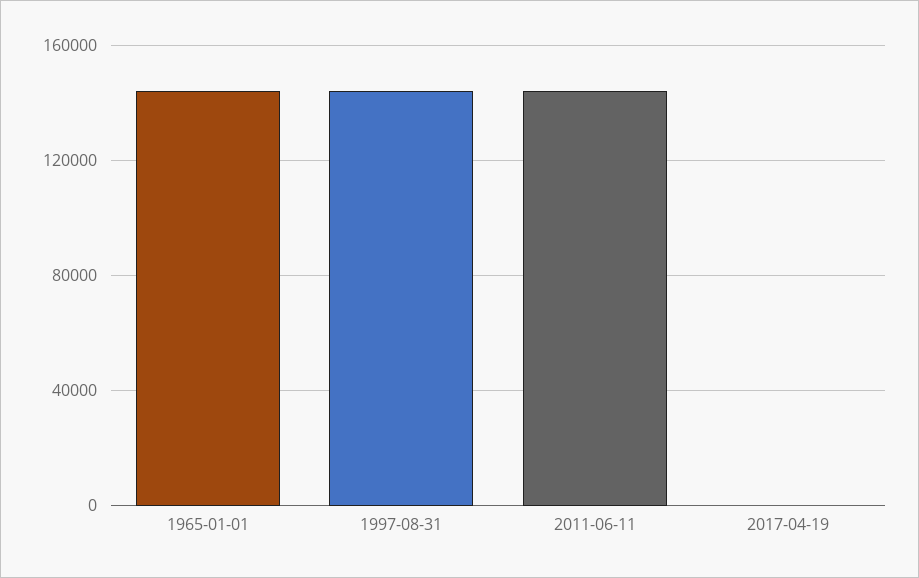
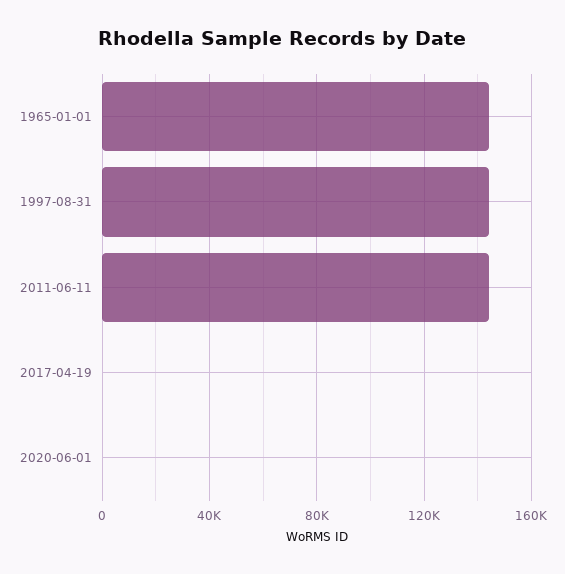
2020-06-01: none -> 0

